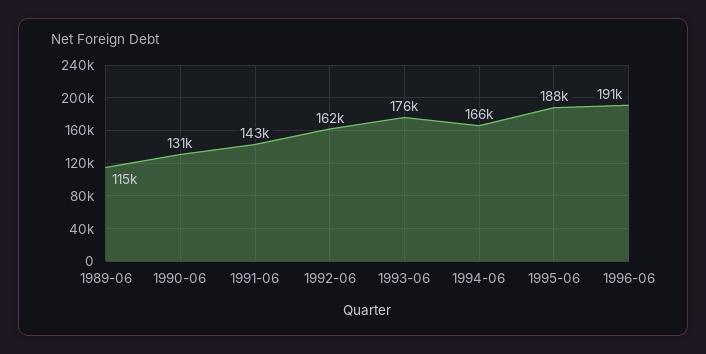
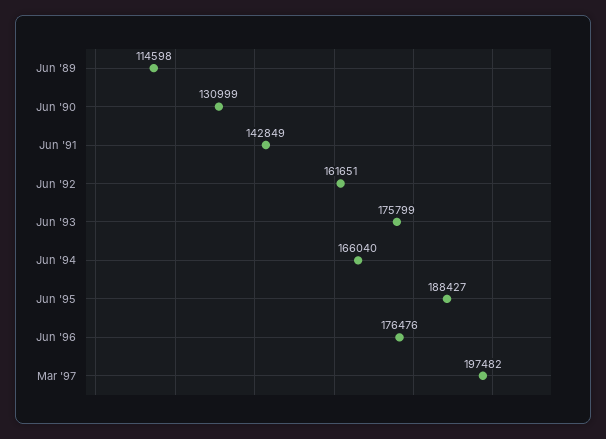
1996-06: 191000 -> 176476
Mar '97: none -> 197482

